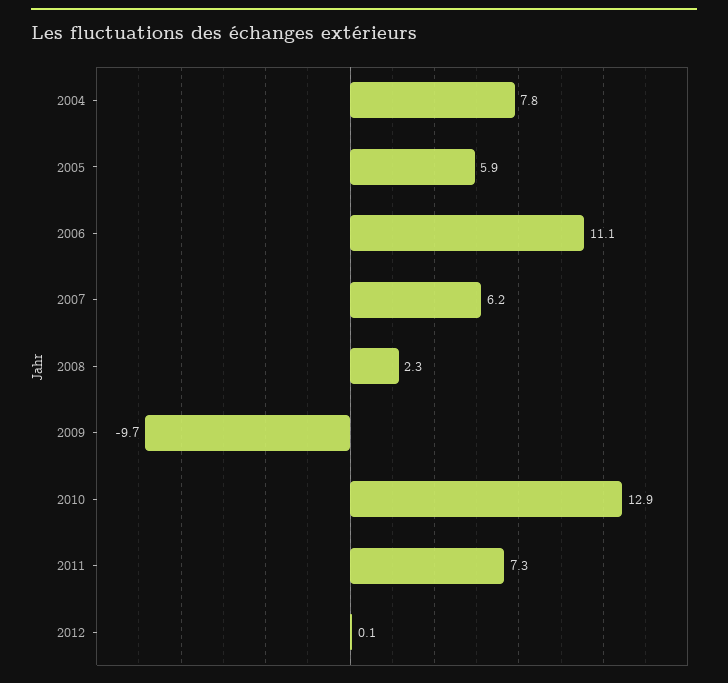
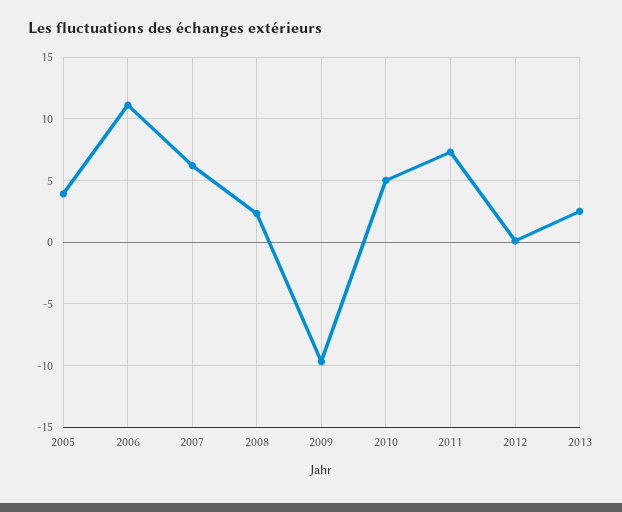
2004: 7.8 -> none
2005: 5.9 -> 4
2010: 12.9 -> 5
2013: none -> 2.5

